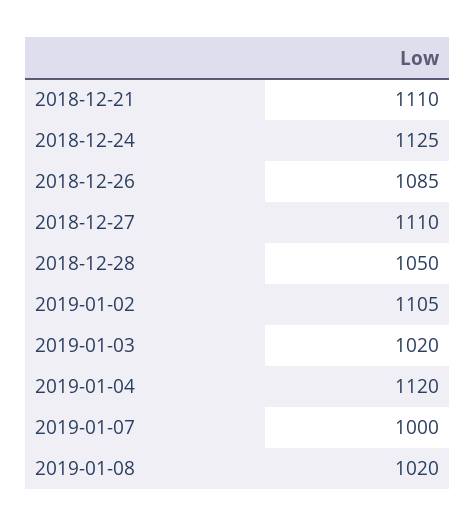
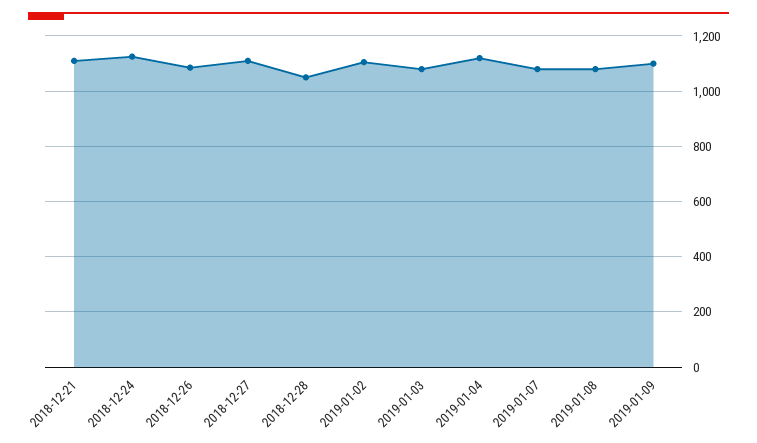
2019-01-03: 1020 -> 1075
2019-01-07: 1000 -> 1075
2019-01-08: 1020 -> 1075
2019-01-09: none -> 1100

